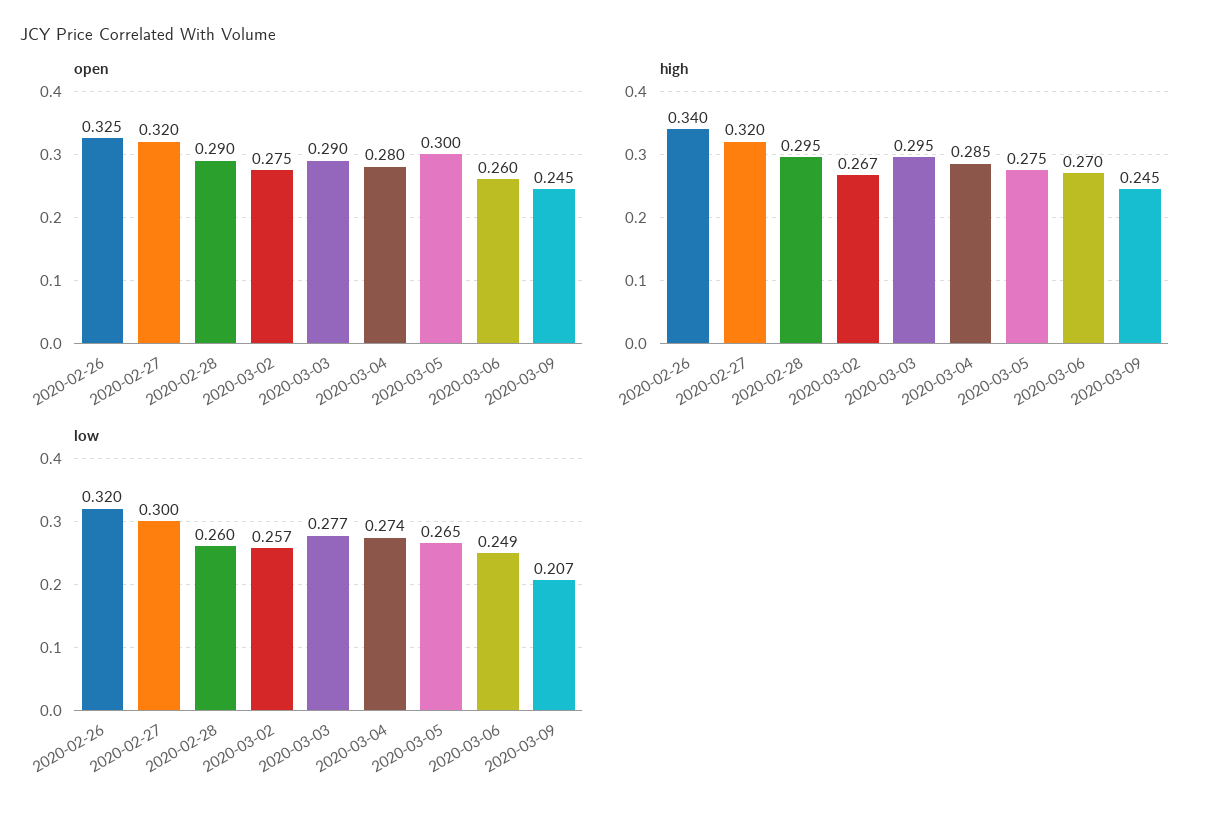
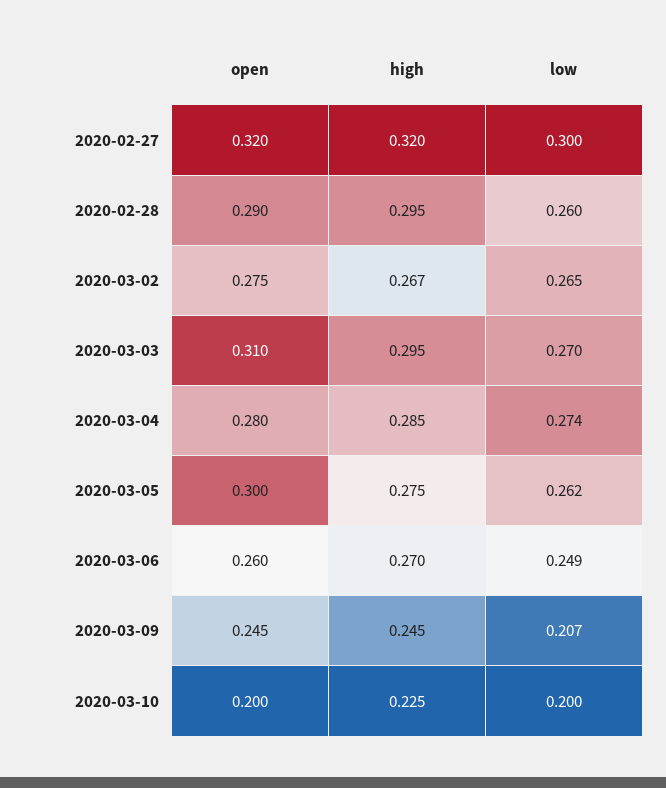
open, 2020-02-26: 0.325 -> none
open, 2020-03-03: 0.29 -> 0.31
high, 2020-02-26: 0.34 -> none
low, 2020-02-26: 0.32 -> none
low, 2020-03-02: 0.257 -> 0.265
low, 2020-03-03: 0.277 -> 0.27
low, 2020-03-05: 0.265 -> 0.262
open, 2020-03-10: none -> 0.2
high, 2020-03-10: none -> 0.225
low, 2020-03-10: none -> 0.2

